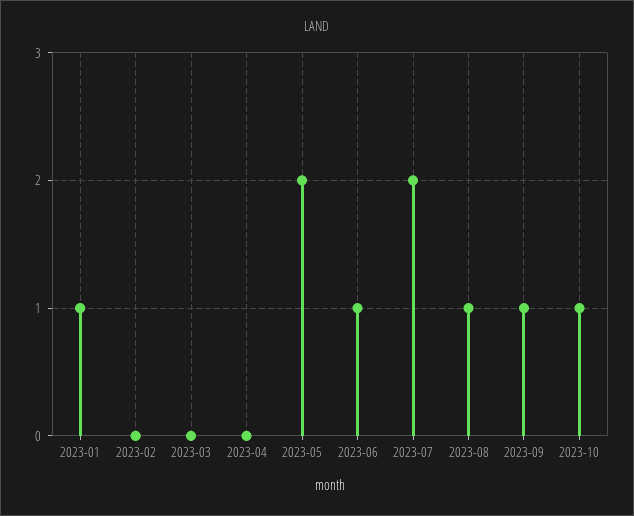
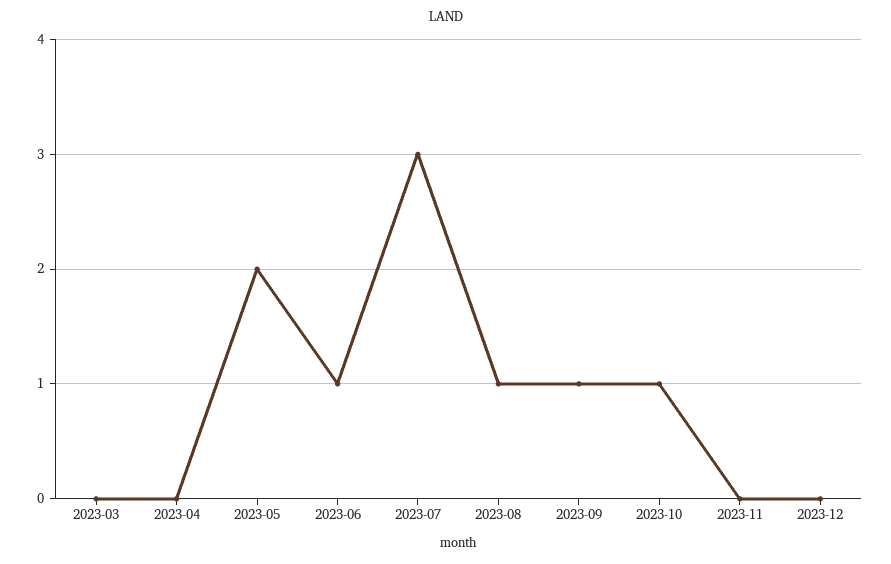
2023-01: 1 -> none
2023-02: 0 -> none
2023-07: 2 -> 3
2023-11: none -> 0
2023-12: none -> 0

